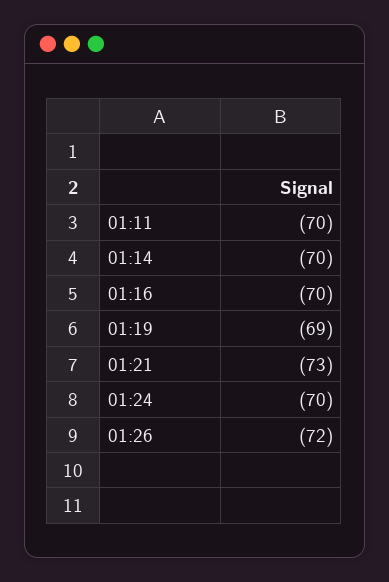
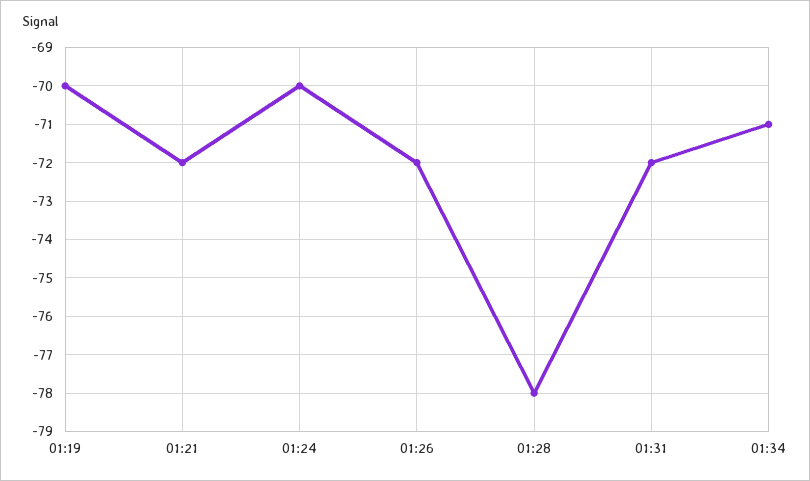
01:11: -70 -> none
01:14: -70 -> none
01:16: -70 -> none
01:19: -69 -> -70
01:21: -73 -> -72
01:28: none -> -78
01:31: none -> -72
01:34: none -> -71

